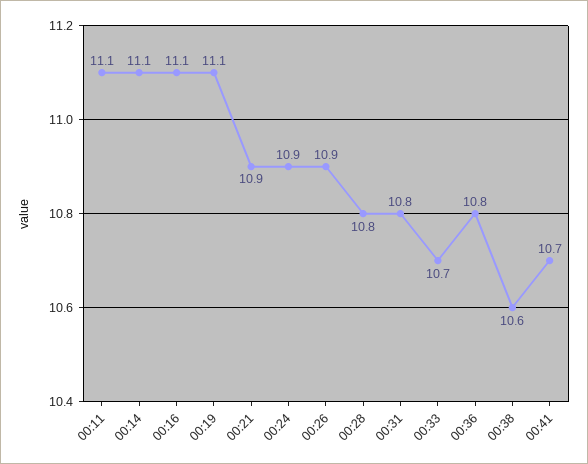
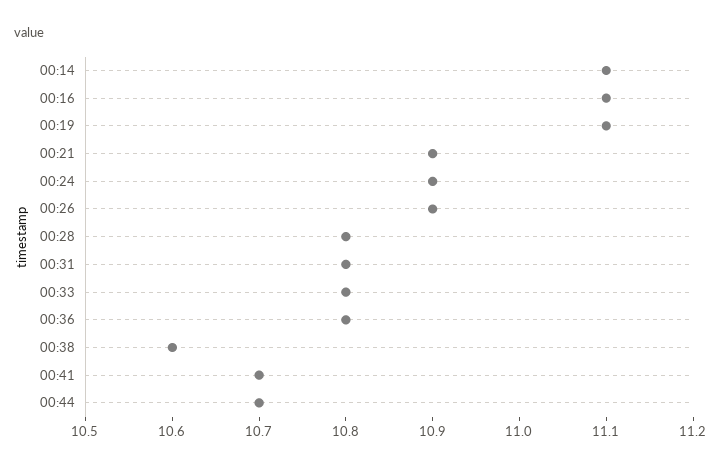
00:11: 11.1 -> none
00:33: 10.7 -> 10.8
00:44: none -> 10.7

